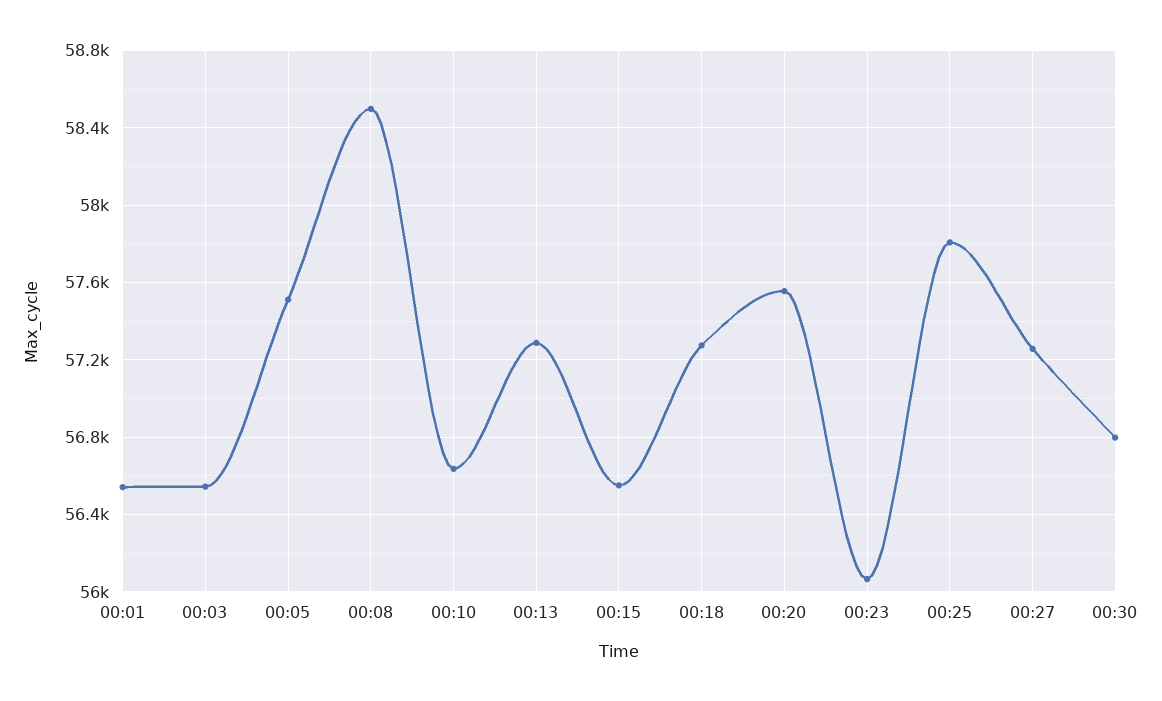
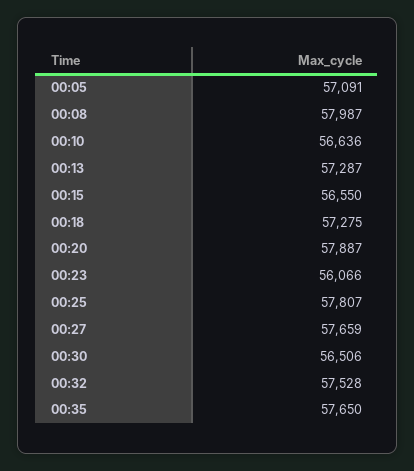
00:01: 56550 -> none
00:03: 56550 -> none
00:05: 57500 -> 57091
00:08: 58500 -> 57987
00:20: 57550 -> 57887
00:27: 57250 -> 57659
00:30: 56800 -> 56506
00:32: none -> 57528
00:35: none -> 57650

